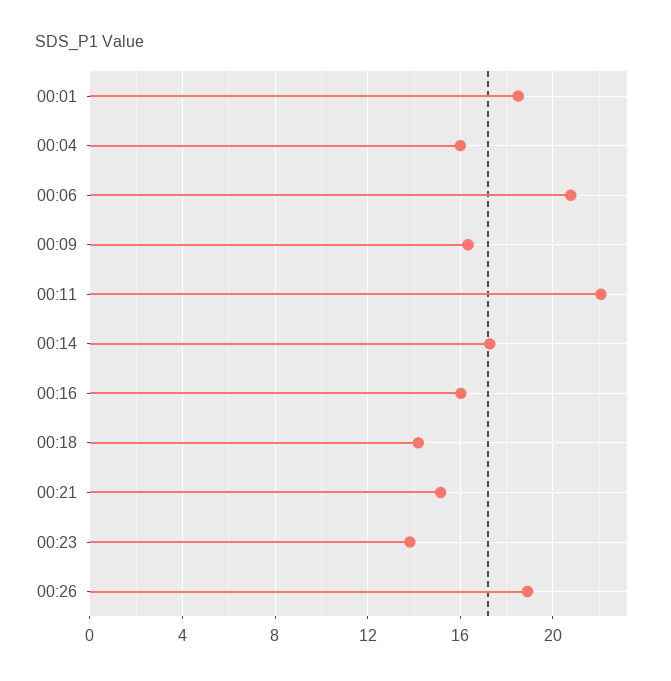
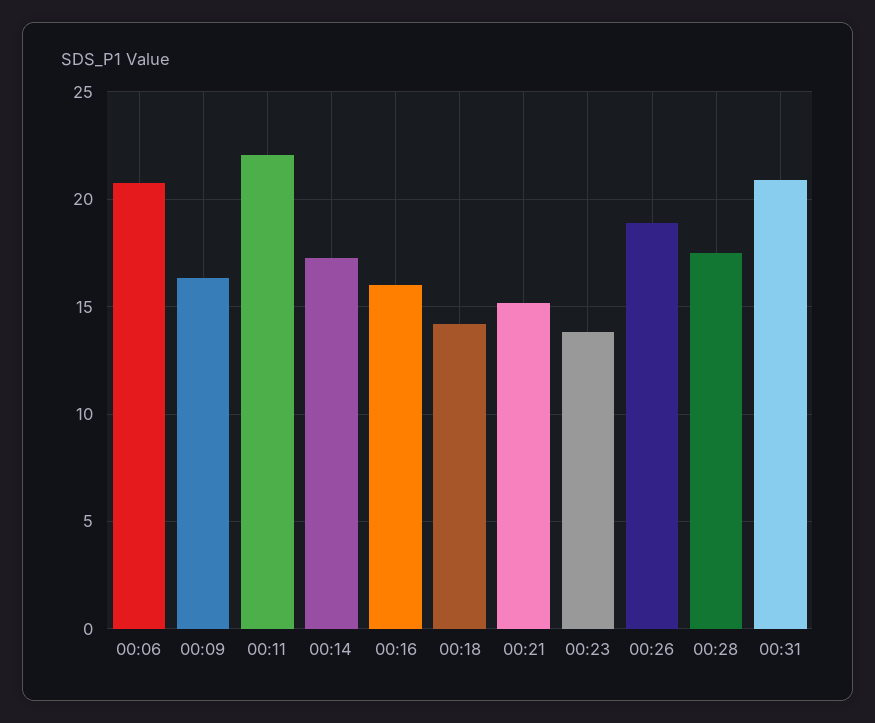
00:01: 18.5 -> none
00:04: 16 -> none
00:28: none -> 17.5
00:31: none -> 21

